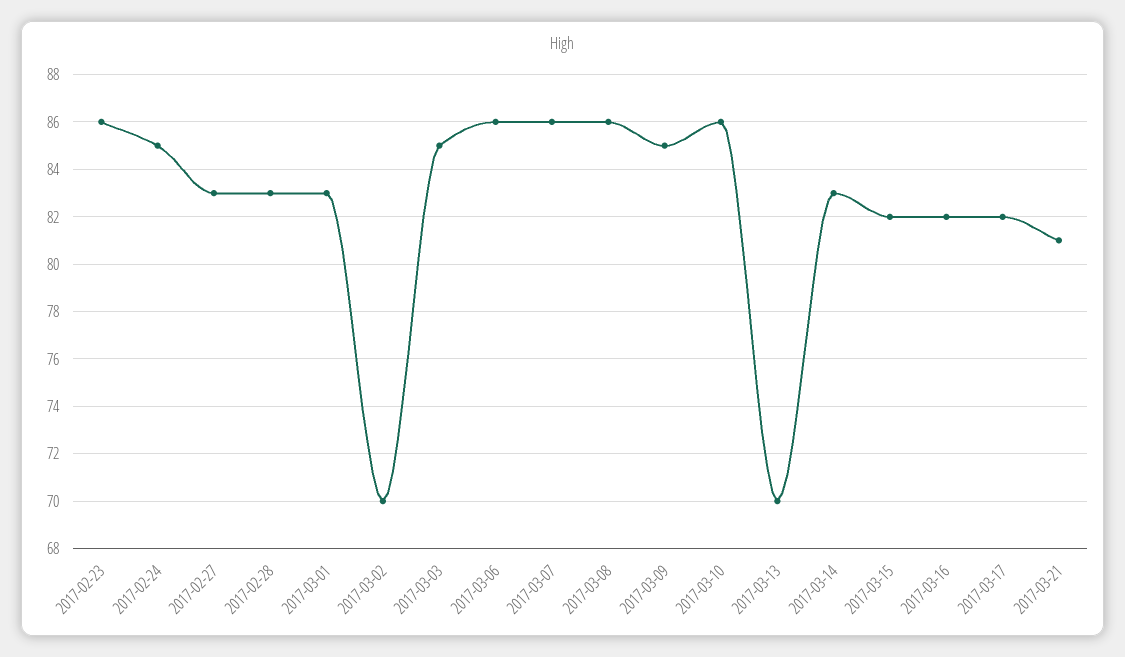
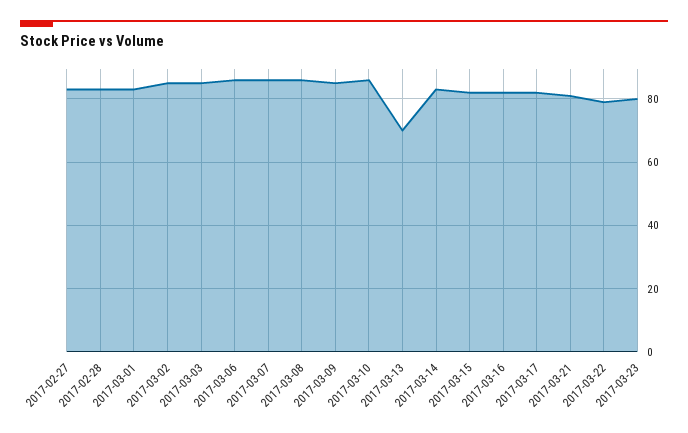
2017-02-23: 86 -> none
2017-02-24: 85 -> none
2017-03-02: 70 -> 85
2017-03-22: none -> 80
2017-03-23: none -> 80

